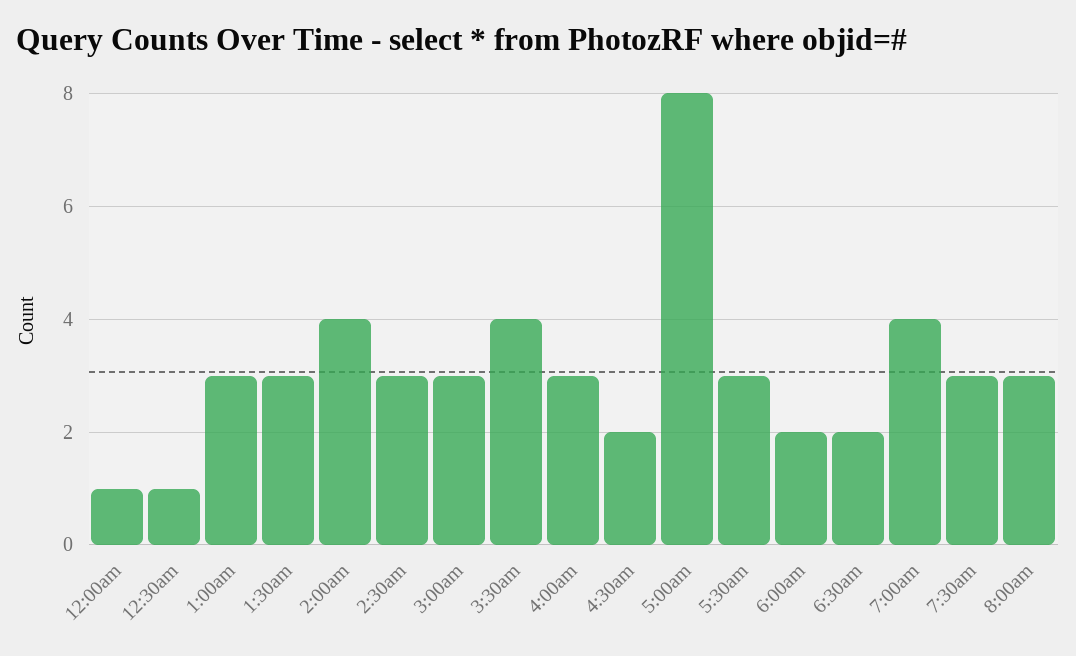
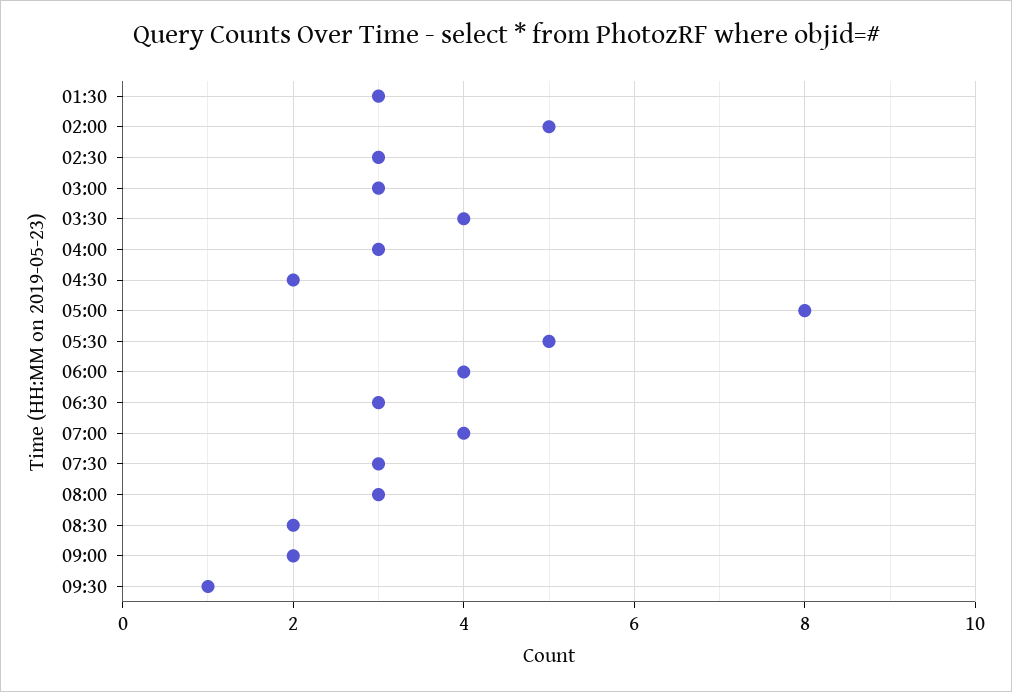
12:00am: 1 -> none
12:30am: 1 -> none
1:00am: 3 -> none
2:00am: 4 -> 5
5:30am: 3 -> 5
6:00am: 2 -> 4
6:30am: 2 -> 3
08:30: none -> 2
09:00: none -> 2
09:30: none -> 1

